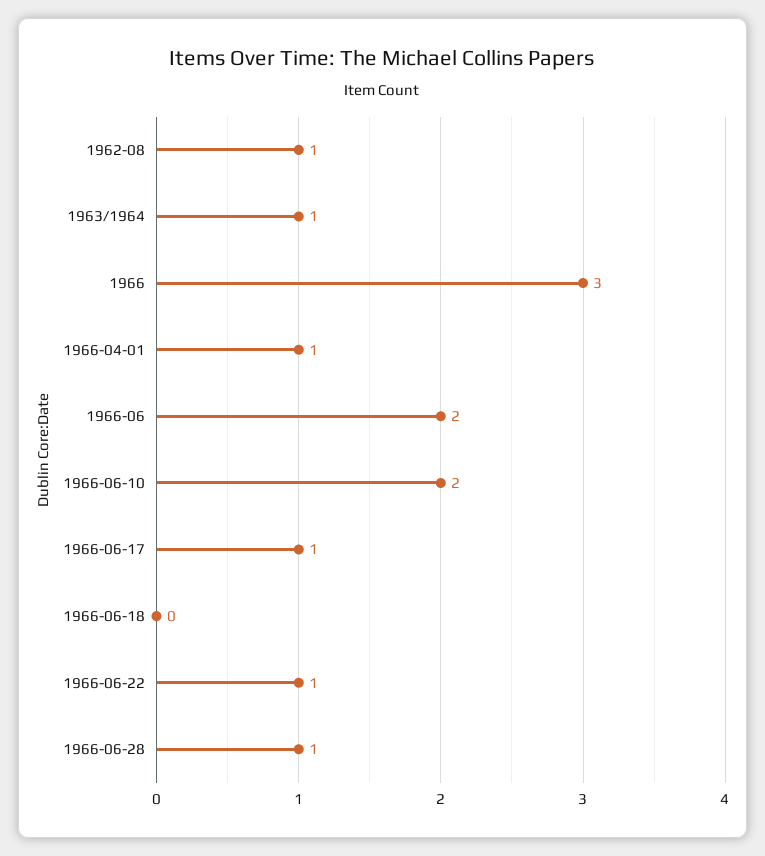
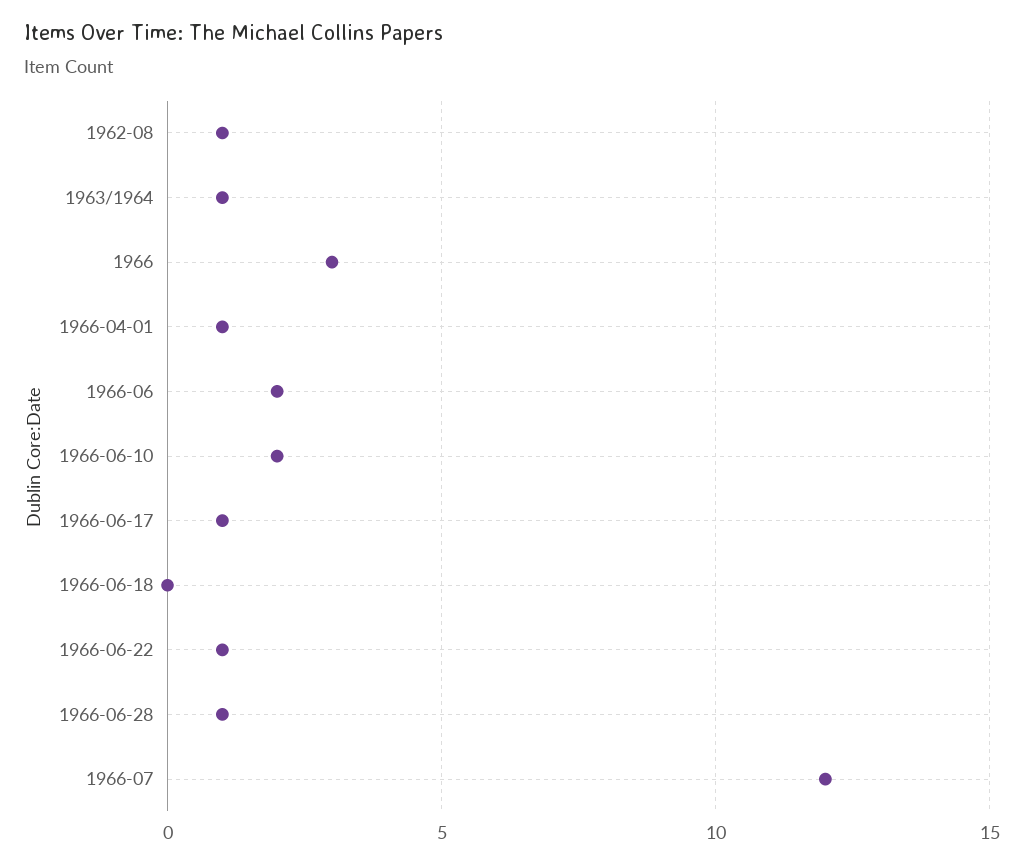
1966-07: none -> 12

